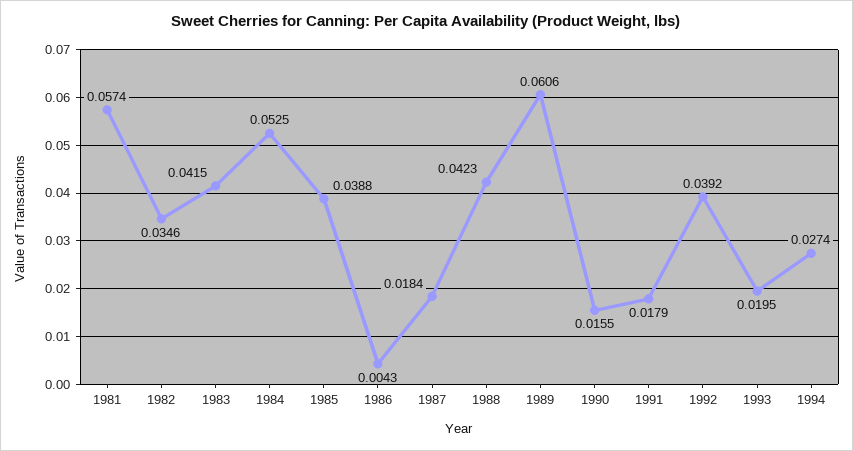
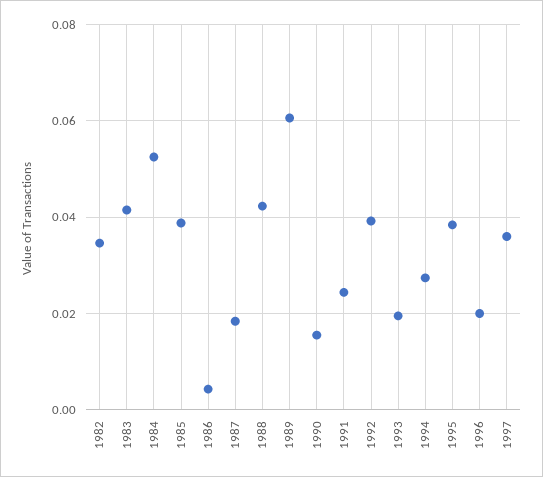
1981: 0.0574 -> none
1991: 0.0179 -> 0.024
1995: none -> 0.038
1996: none -> 0.02
1997: none -> 0.036

